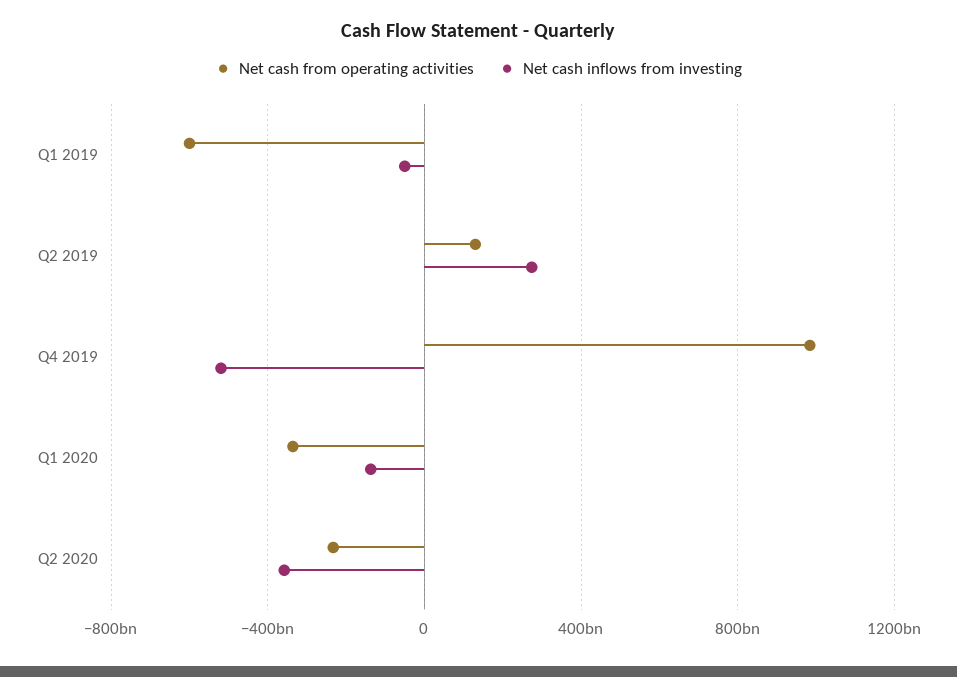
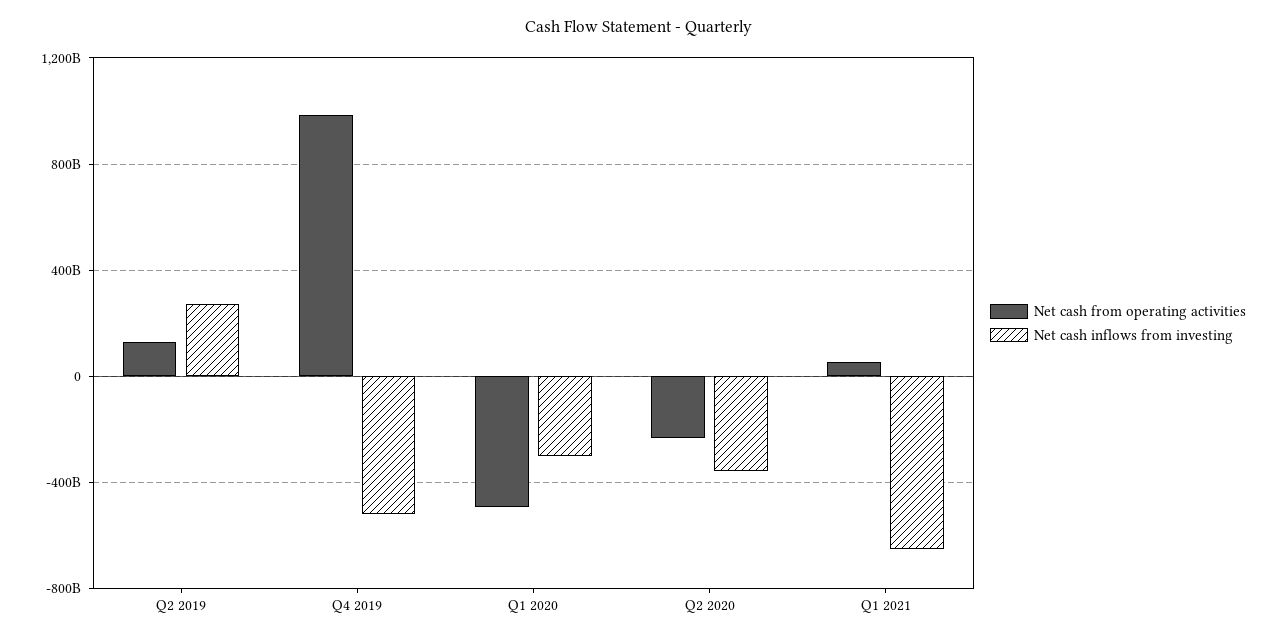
Net cash from operating activities, Q1 2019: -600000000000 -> none
Net cash inflows from investing, Q1 2019: -50000000000 -> none
Net cash from operating activities, Q1 2020: -350000000000 -> -500000000000
Net cash inflows from investing, Q1 2020: -150000000000 -> -300000000000
Net cash from operating activities, Q1 2021: none -> 50000000000
Net cash inflows from investing, Q1 2021: none -> -650000000000

